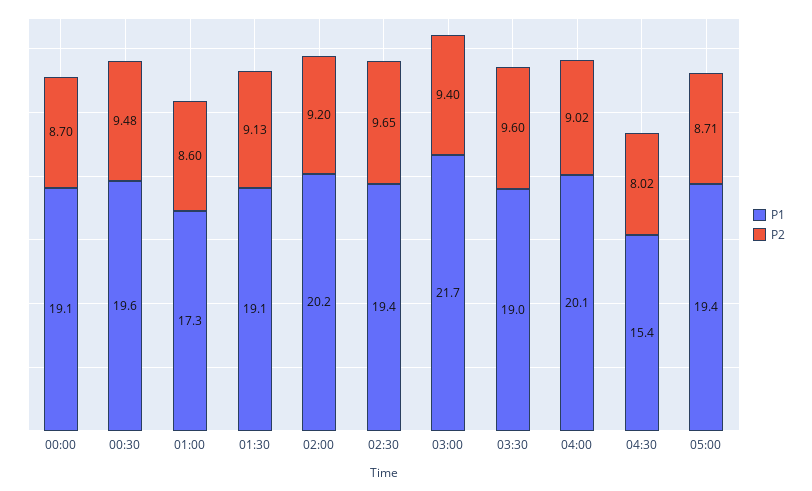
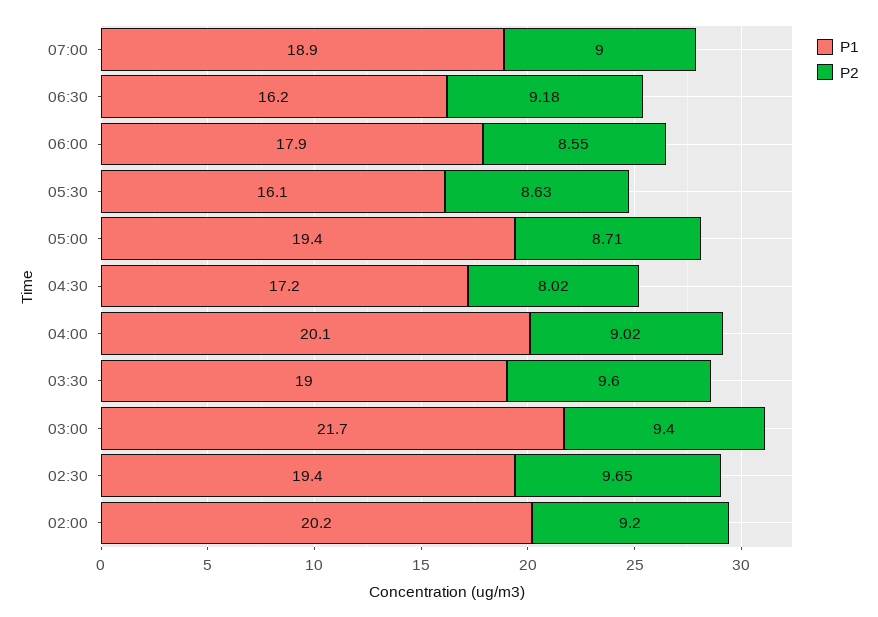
P1, 00:00: 19.1 -> none
P2, 00:00: 8.7 -> none
P1, 00:30: 19.6 -> none
P2, 00:30: 9.48 -> none
P1, 01:00: 17.3 -> none
P2, 01:00: 8.6 -> none
P1, 01:30: 19.1 -> none
P2, 01:30: 9.13 -> none
P1, 04:30: 15.4 -> 17.2
P1, 07:00: none -> 18.9
P2, 07:00: none -> 9
P1, 06:30: none -> 16.2
P2, 06:30: none -> 9.18
P1, 06:00: none -> 17.9
P2, 06:00: none -> 8.55
P1, 05:30: none -> 16.1
P2, 05:30: none -> 8.63

